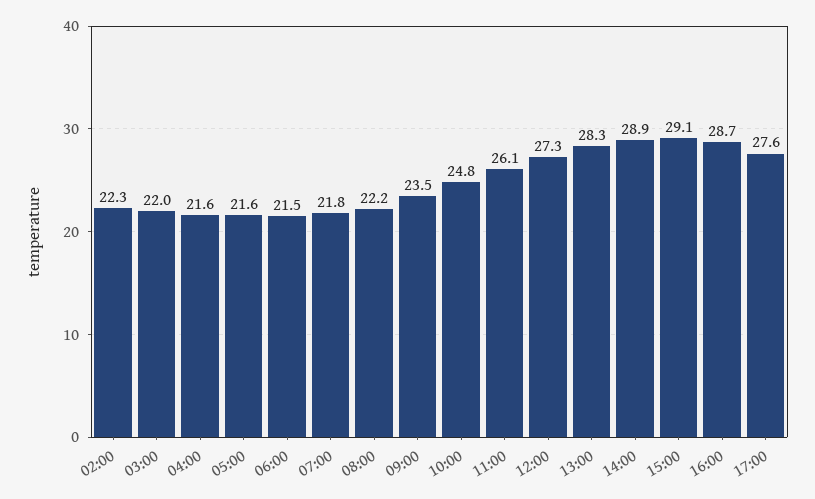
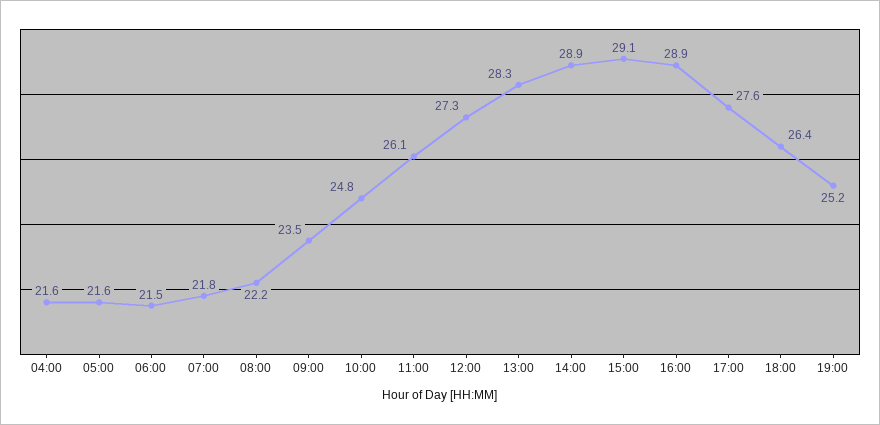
02:00: 22.3 -> none
03:00: 22 -> none
16:00: 28.7 -> 28.9
18:00: none -> 26.4
19:00: none -> 25.2

